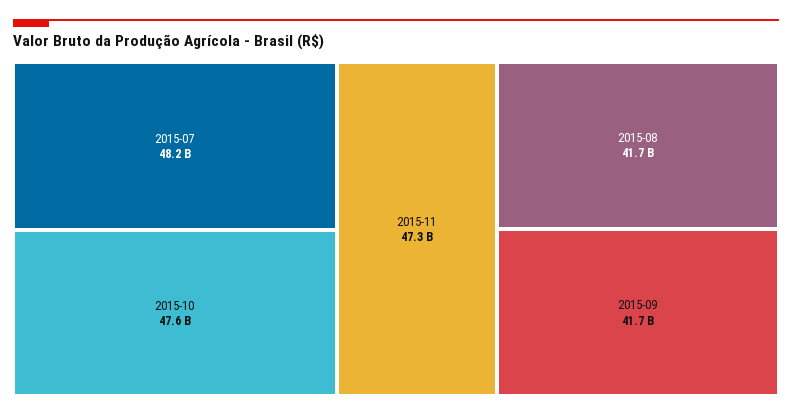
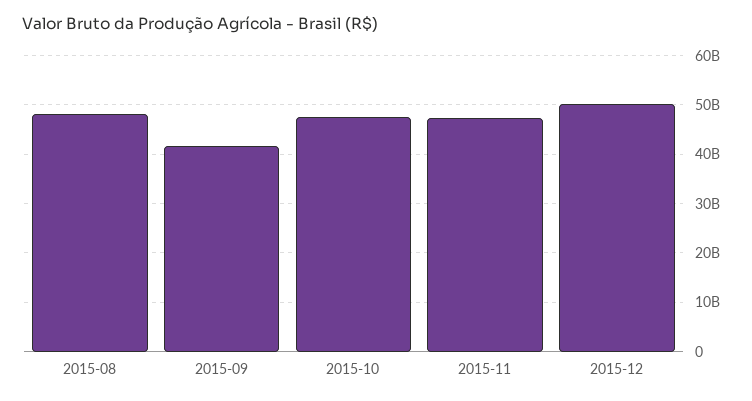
2015-07: 48200000000 -> none
2015-08: 41700000000 -> 48000000000
2015-12: none -> 50000000000

